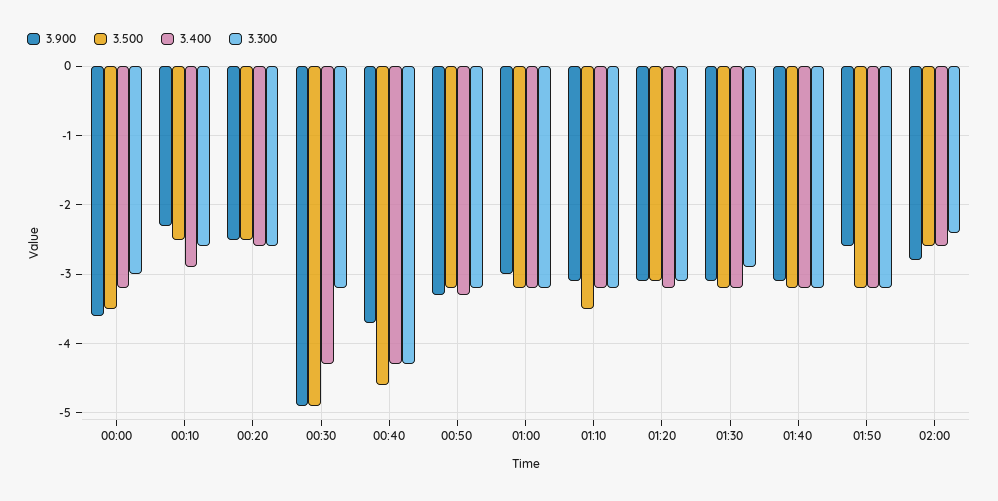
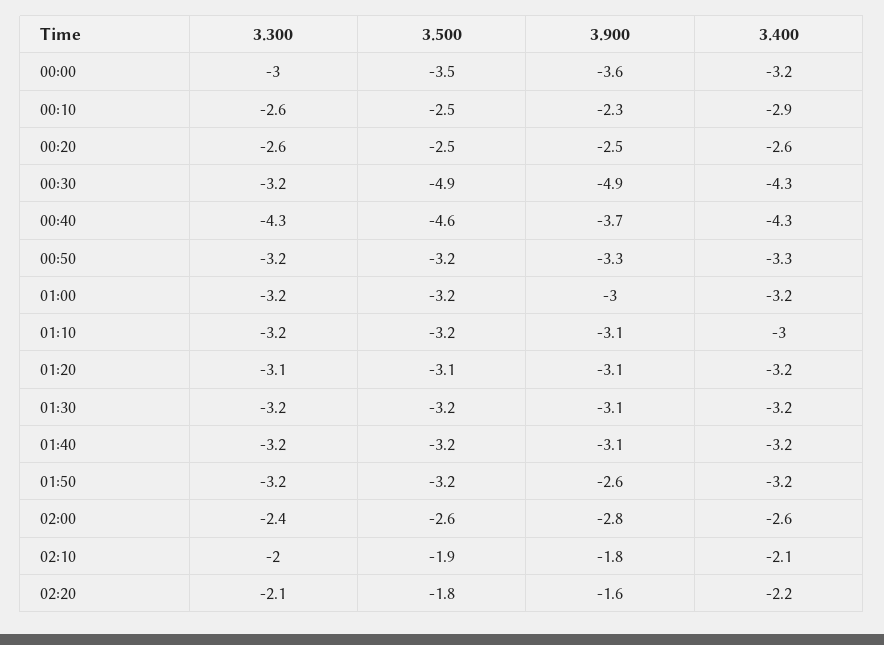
3.500, 01:10: -3.5 -> -3.2
3.400, 01:10: -3.2 -> -3
3.300, 01:30: -2.9 -> -3.2
3.300, 02:10: none -> -2
3.500, 02:10: none -> -1.9
3.900, 02:10: none -> -1.8
3.400, 02:10: none -> -2.1
3.300, 02:20: none -> -2.1
3.500, 02:20: none -> -1.8
3.900, 02:20: none -> -1.6
3.400, 02:20: none -> -2.2

